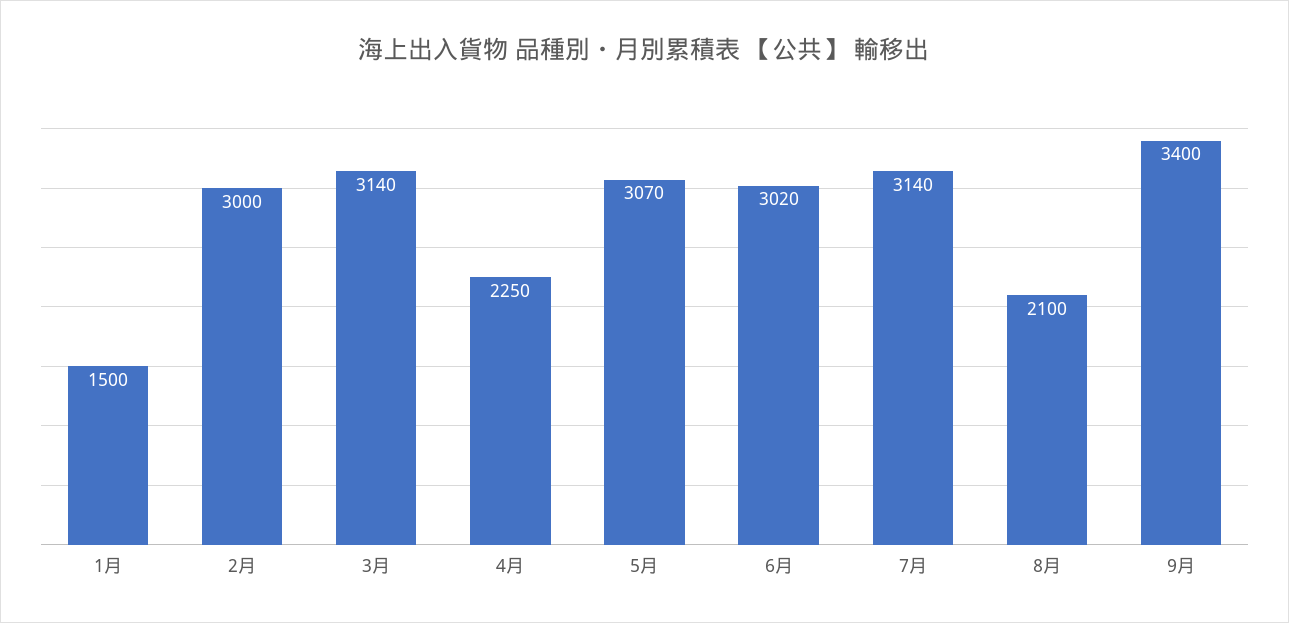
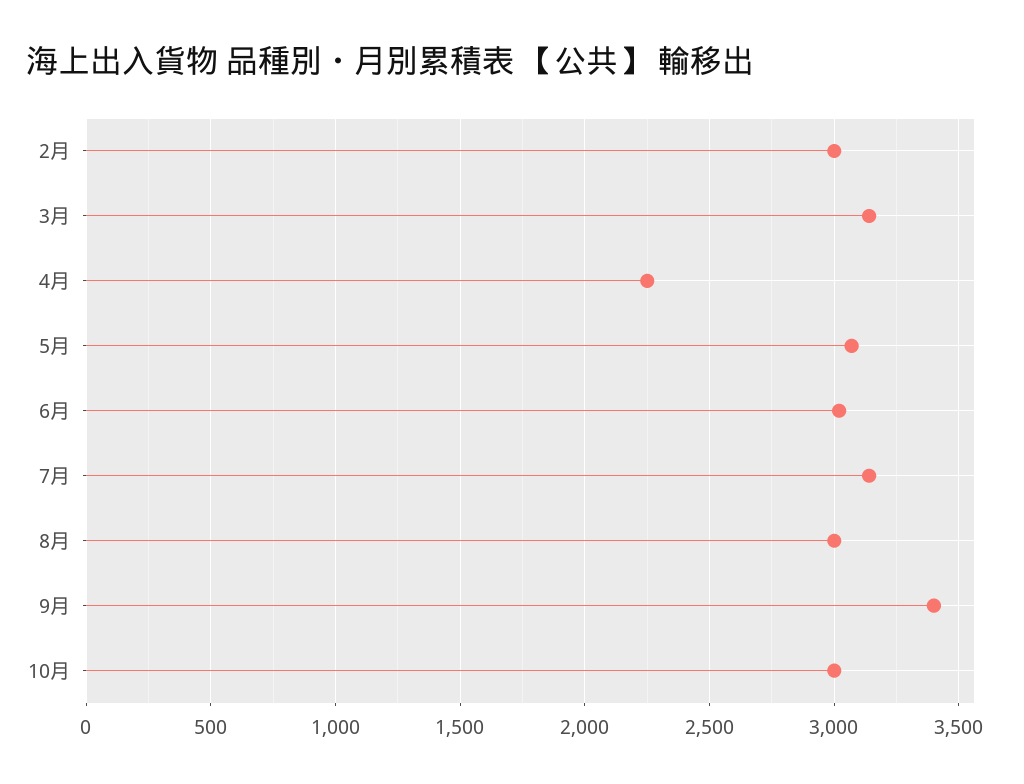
1月: 1500 -> none
8月: 2100 -> 3000
10月: none -> 3000

